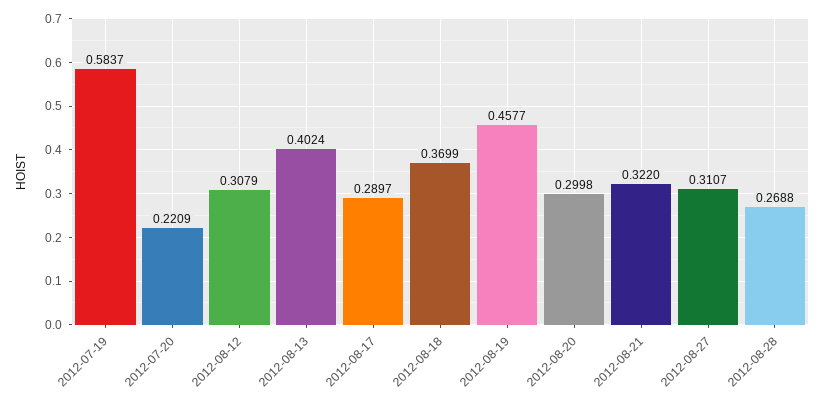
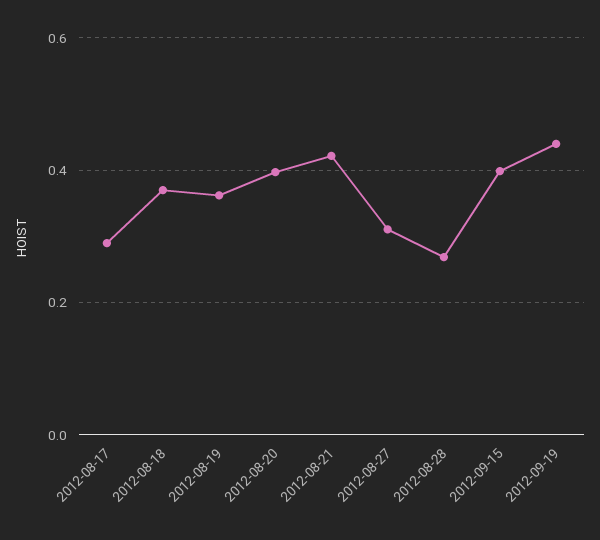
2012-07-19: 0.5837 -> none
2012-07-20: 0.2209 -> none
2012-08-12: 0.3079 -> none
2012-08-13: 0.4024 -> none
2012-08-19: 0.4577 -> 0.36
2012-08-20: 0.2998 -> 0.4
2012-08-21: 0.322 -> 0.42
2012-09-15: none -> 0.4
2012-09-19: none -> 0.44

